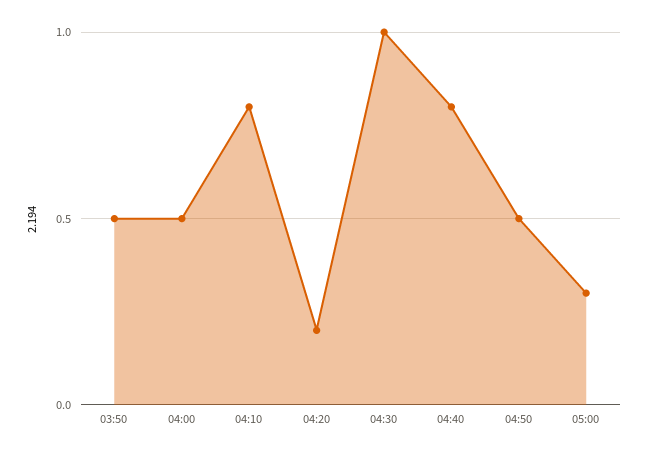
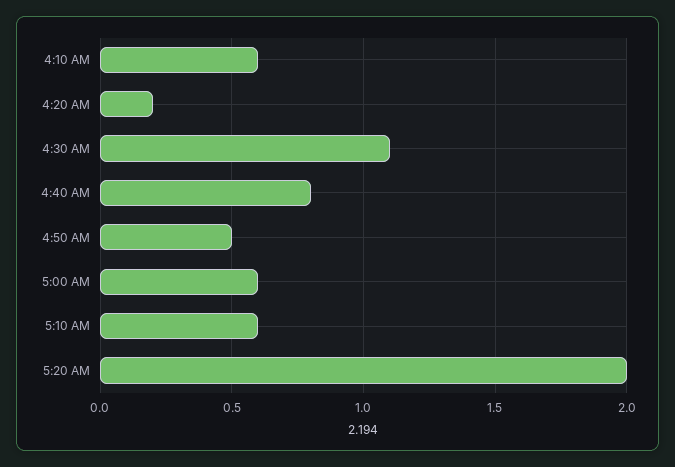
03:50: 0.5 -> none
04:00: 0.5 -> none
04:10: 0.8 -> 0.6
04:30: 1 -> 1.1
05:00: 0.3 -> 0.6
5:10 AM: none -> 0.6
5:20 AM: none -> 2

